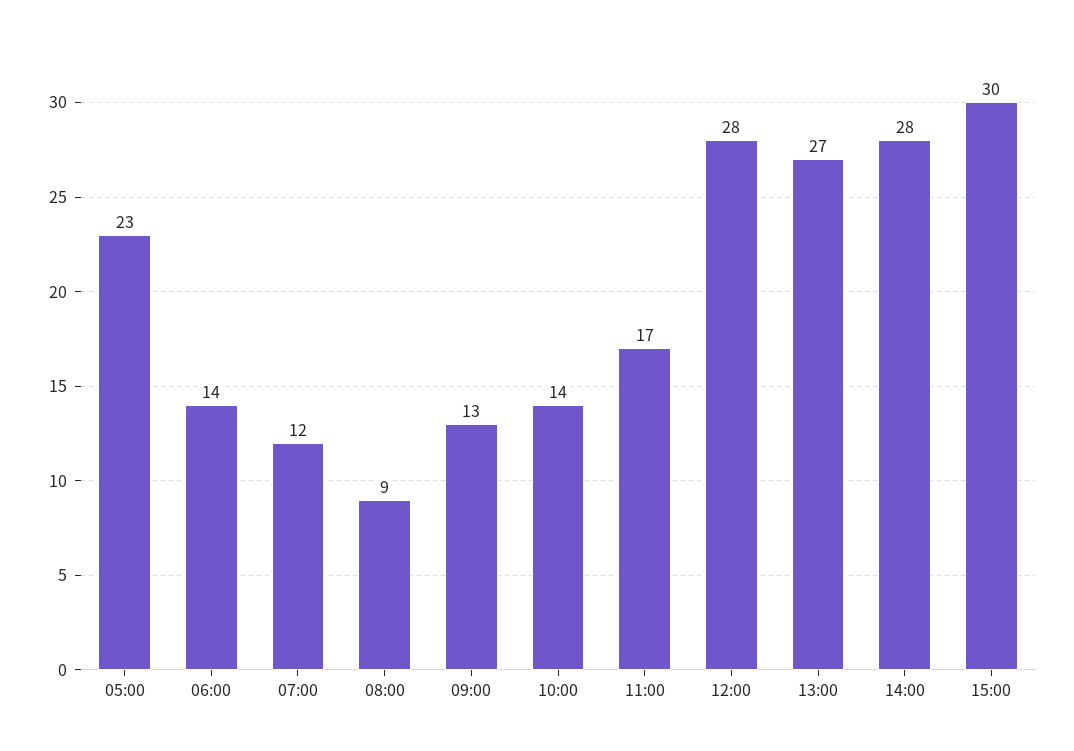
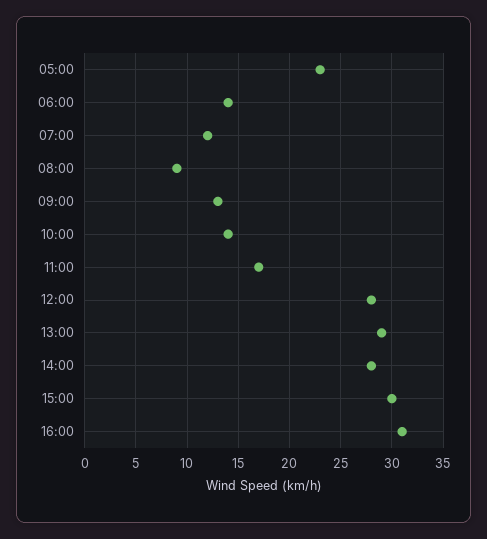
13:00: 27 -> 29
16:00: none -> 31

